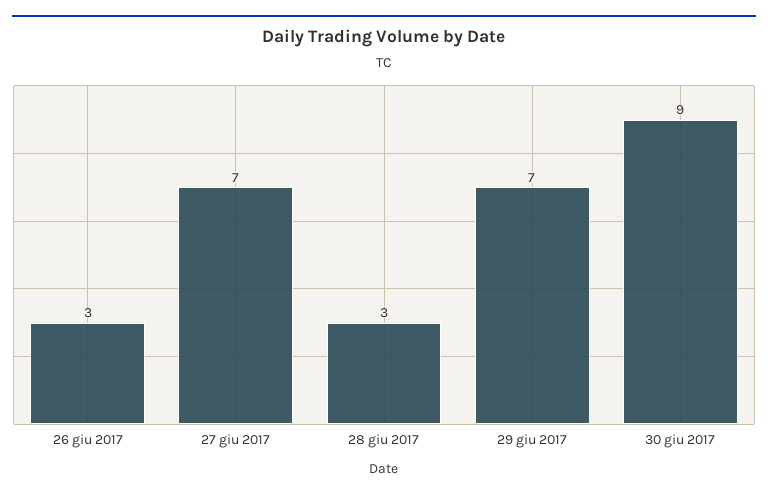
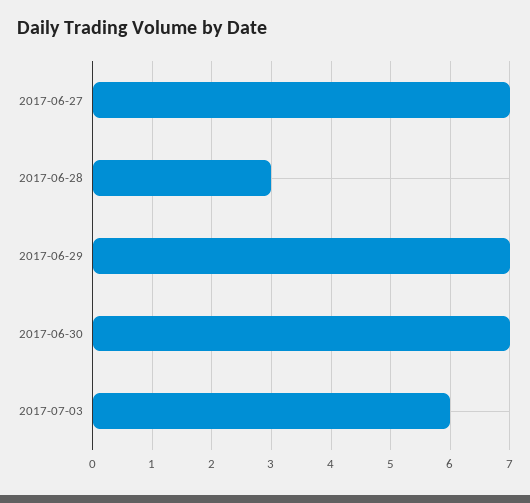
26 giu 2017: 3 -> none
30 giu 2017: 9 -> 7
2017-07-03: none -> 6

